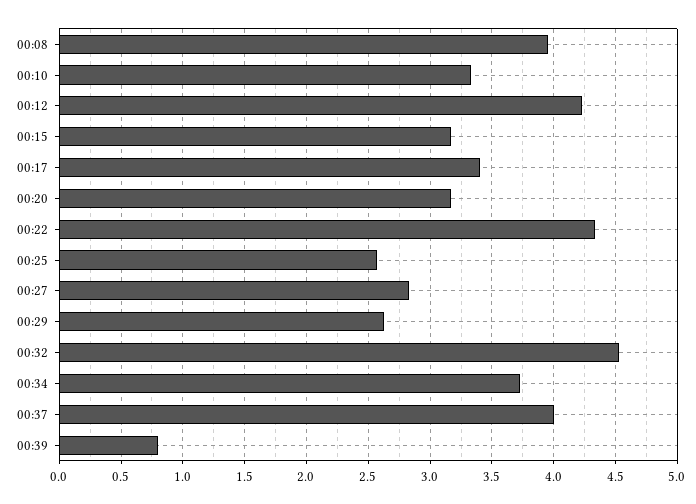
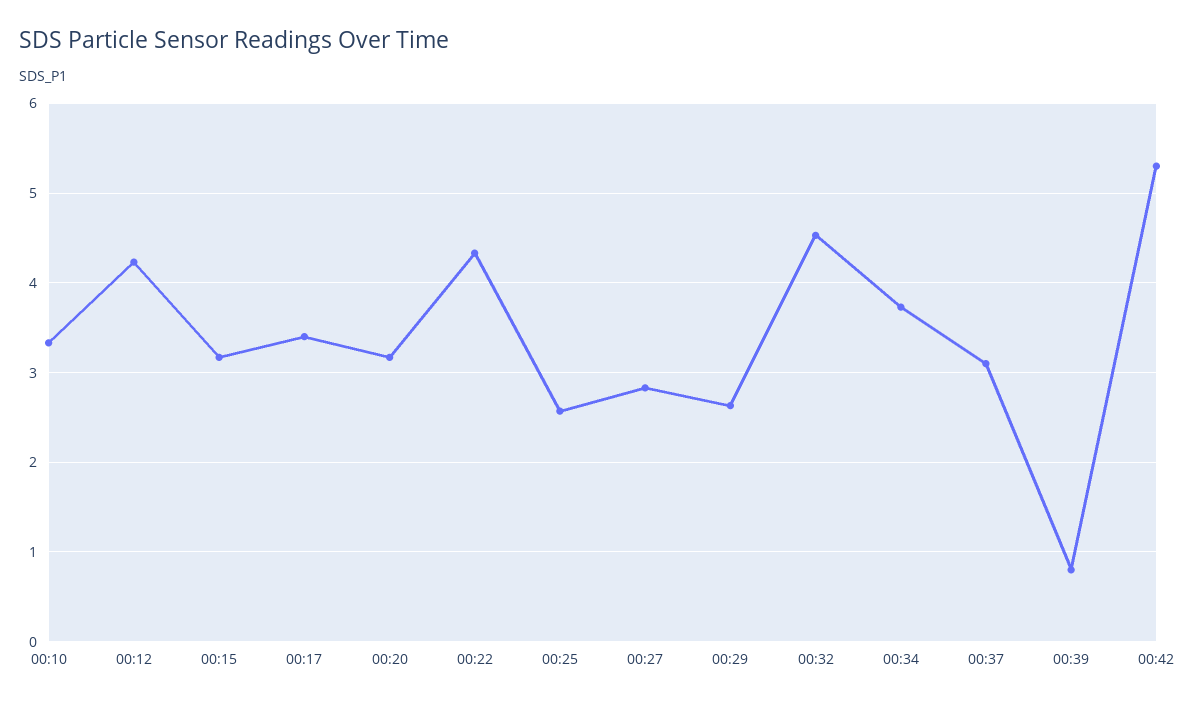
00:08: 3.95 -> none
00:37: 4 -> 3.1
00:42: none -> 5.3

